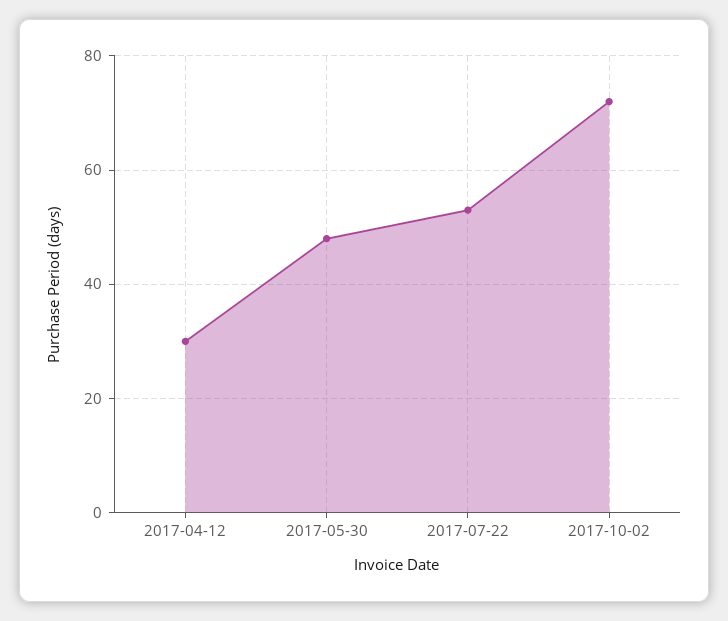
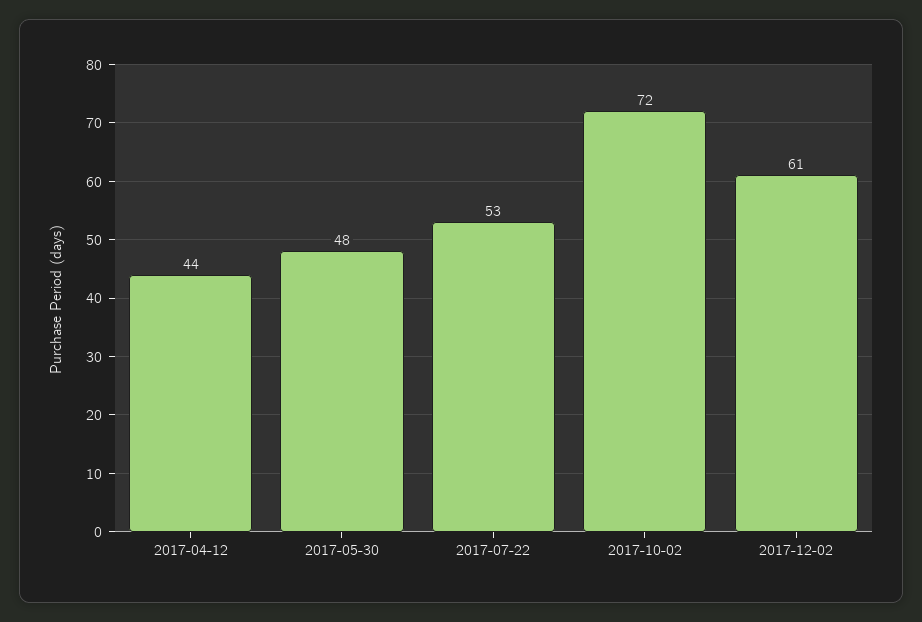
2017-04-12: 30 -> 44
2017-12-02: none -> 61

